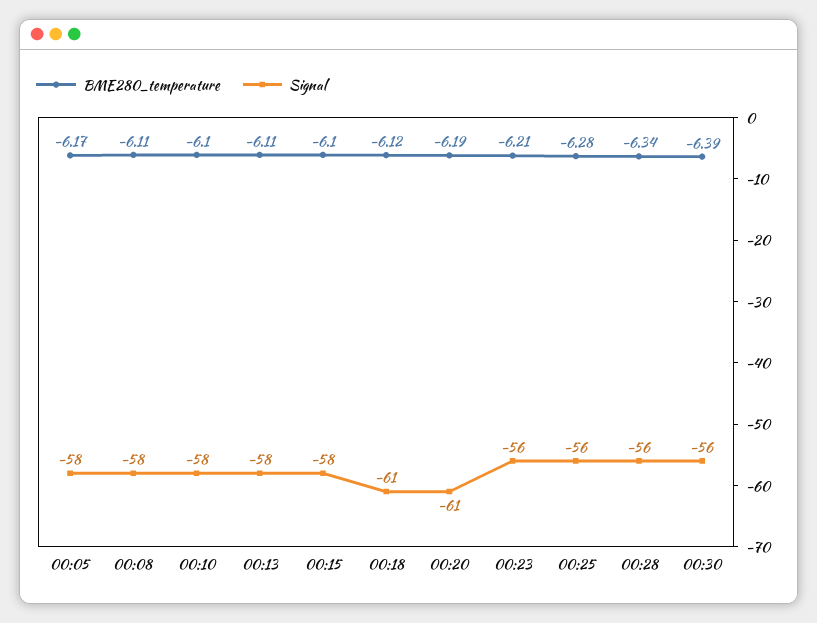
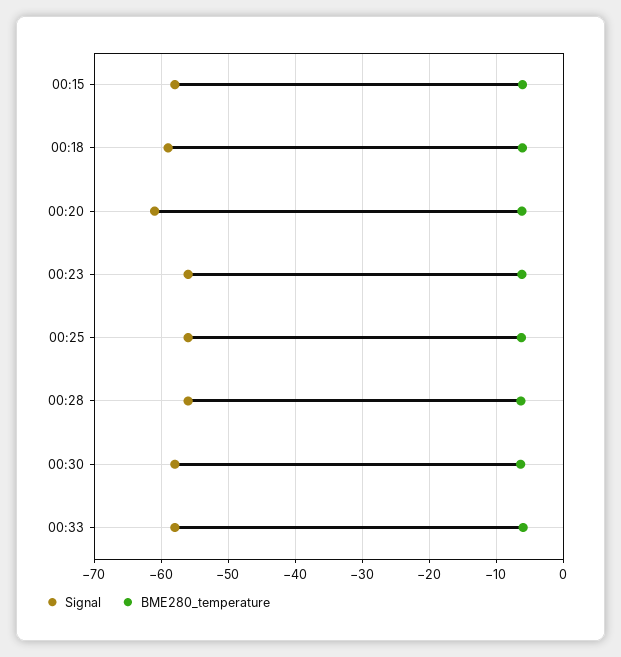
BME280_temperature, 00:05: -6.17 -> none
Signal, 00:05: -58 -> none
BME280_temperature, 00:08: -6.11 -> none
Signal, 00:08: -58 -> none
BME280_temperature, 00:10: -6.1 -> none
Signal, 00:10: -58 -> none
BME280_temperature, 00:13: -6.11 -> none
Signal, 00:13: -58 -> none
Signal, 00:18: -61 -> -59
Signal, 00:30: -56 -> -58
Signal, 00:33: none -> -58
BME280_temperature, 00:33: none -> -6

